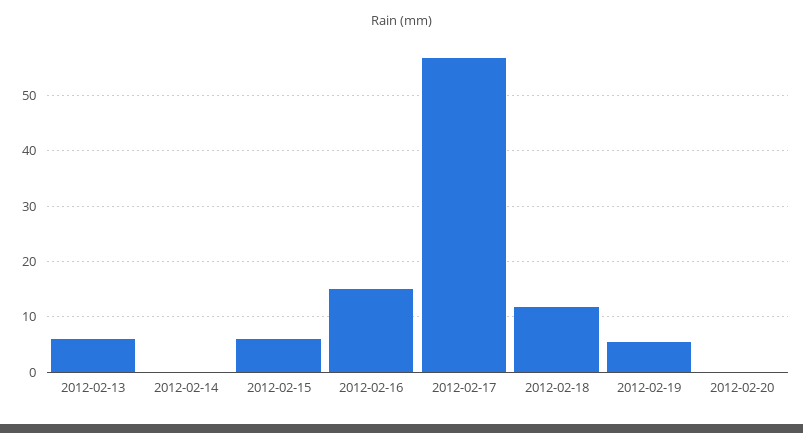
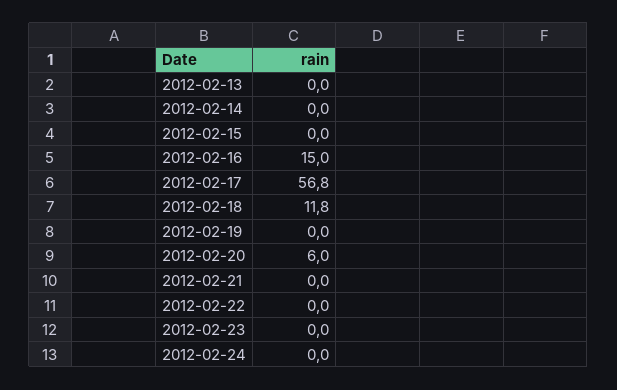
2012-02-13: 6 -> 0
2012-02-15: 6 -> 0
2012-02-19: 6 -> 0
2012-02-20: 0 -> 6
2012-02-21: none -> 0
2012-02-22: none -> 0
2012-02-23: none -> 0
2012-02-24: none -> 0

